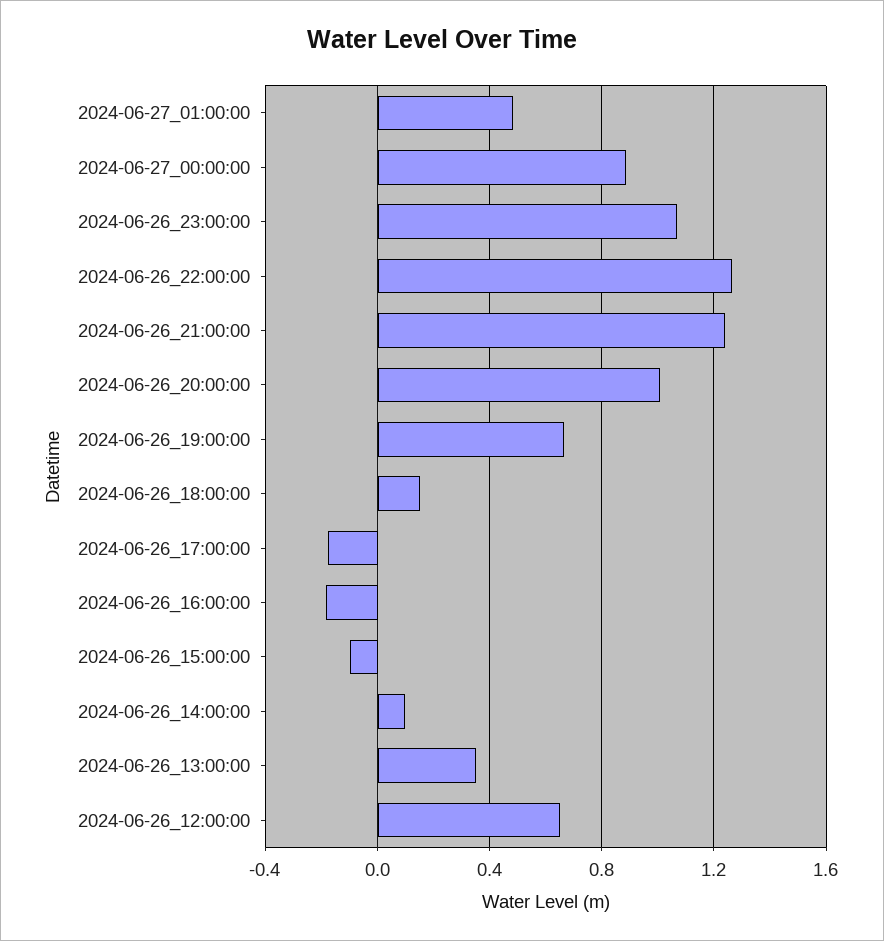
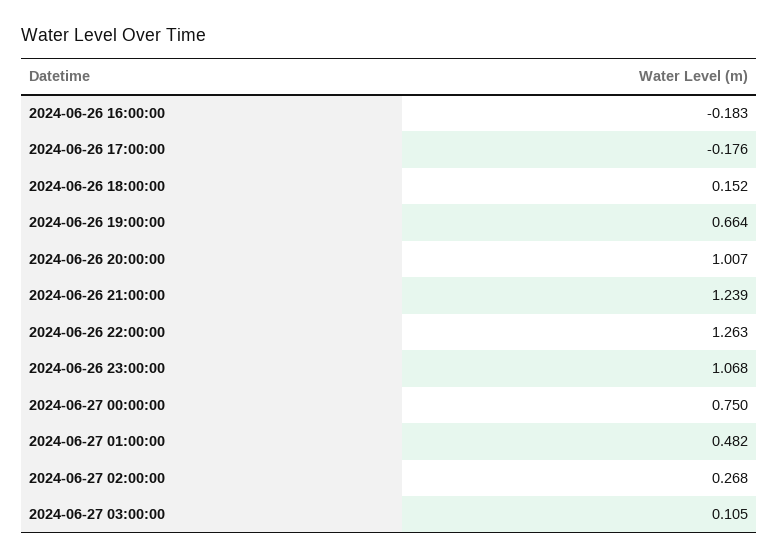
2024-06-27_00:00:00: 0.9 -> 0.75
2024-06-26_15:00:00: -0.1 -> none
2024-06-26_14:00:00: 0.1 -> none
2024-06-26_13:00:00: 0.35 -> none
2024-06-26_12:00:00: 0.65 -> none
2024-06-27 02:00:00: none -> 0.268
2024-06-27 03:00:00: none -> 0.105

